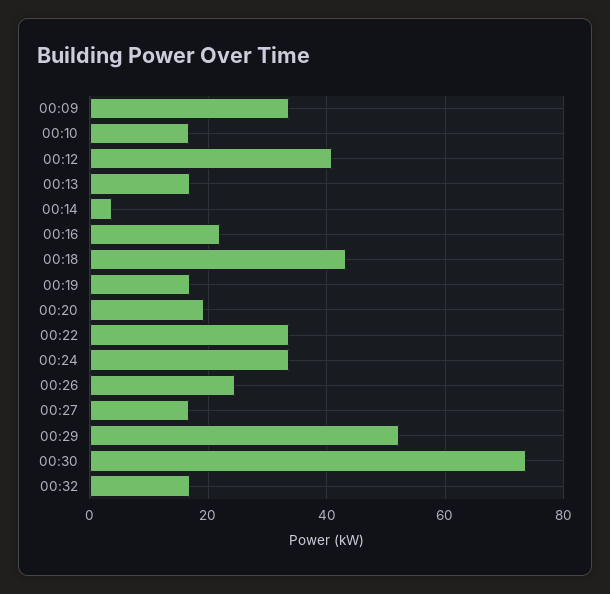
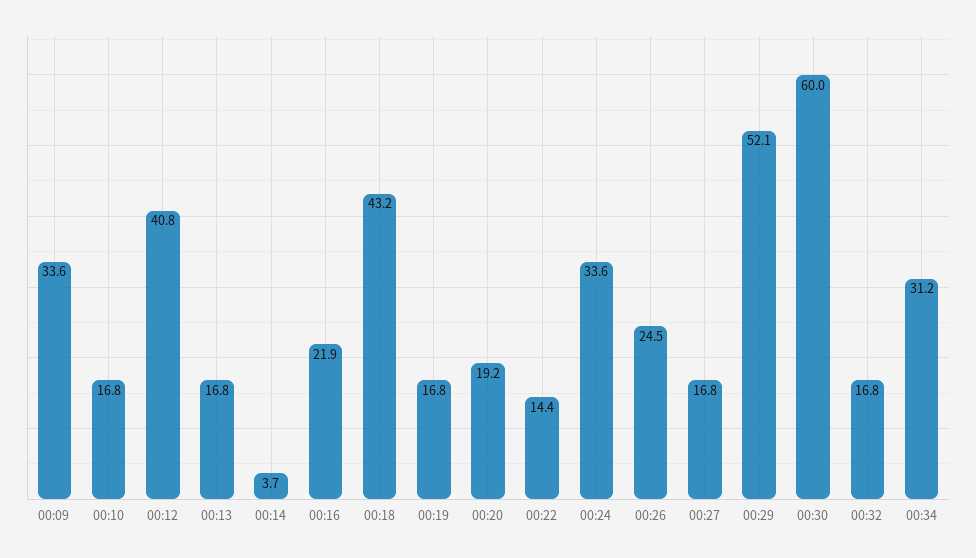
00:22: 34 -> 14.4
00:30: 74 -> 60
00:34: none -> 31.2

